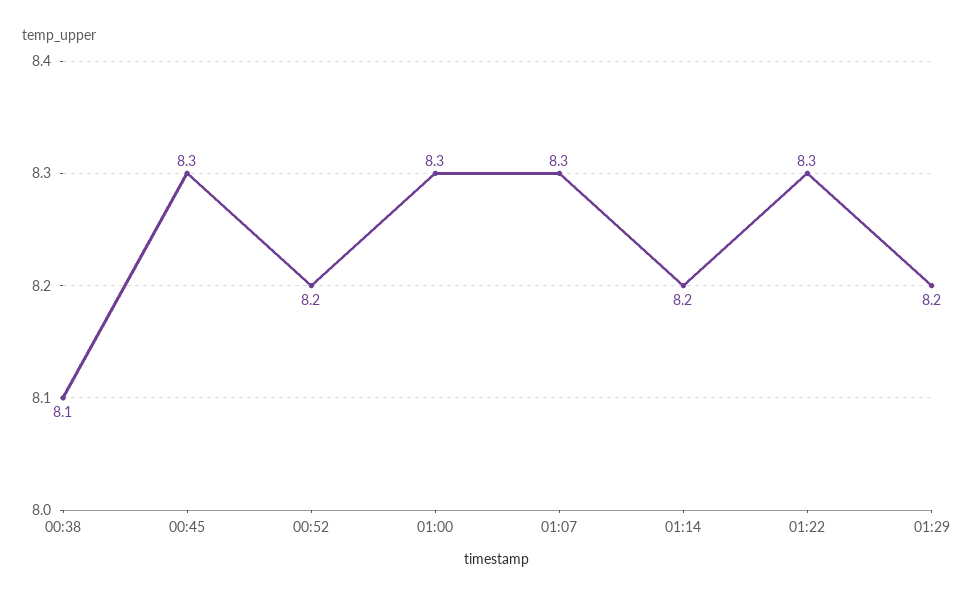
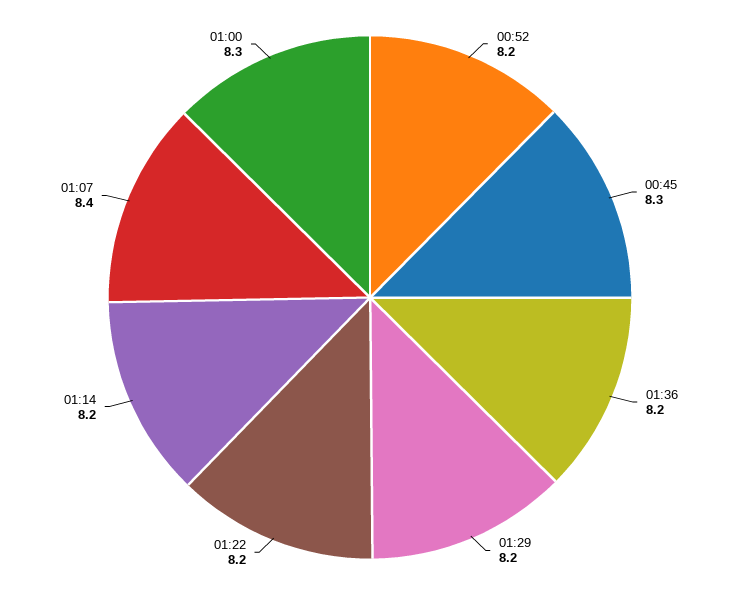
00:38: 8.1 -> none
01:07: 8.3 -> 8.4
01:22: 8.3 -> 8.2
01:36: none -> 8.2

